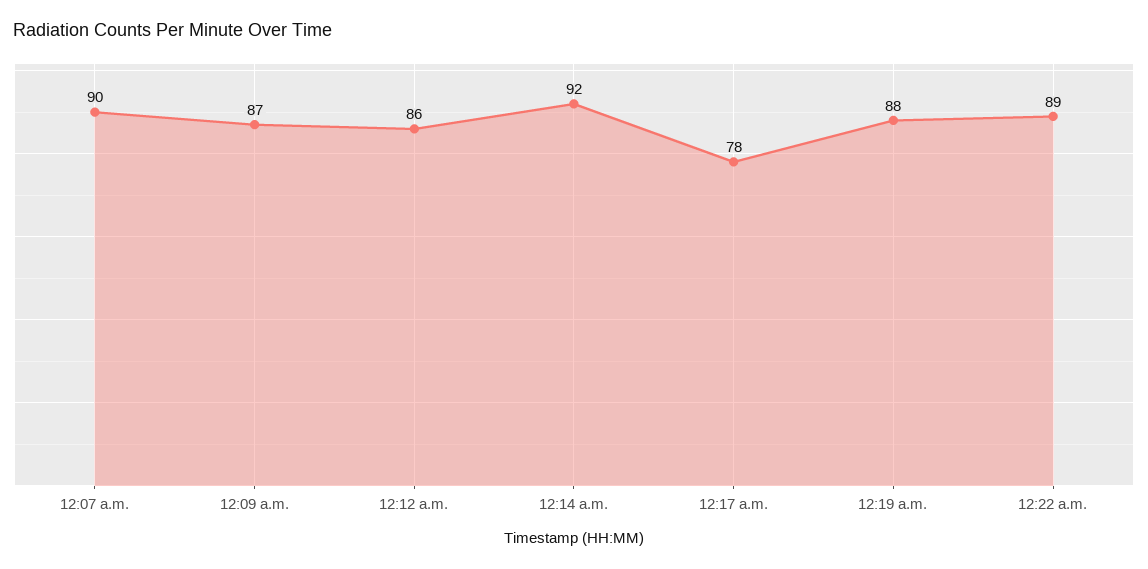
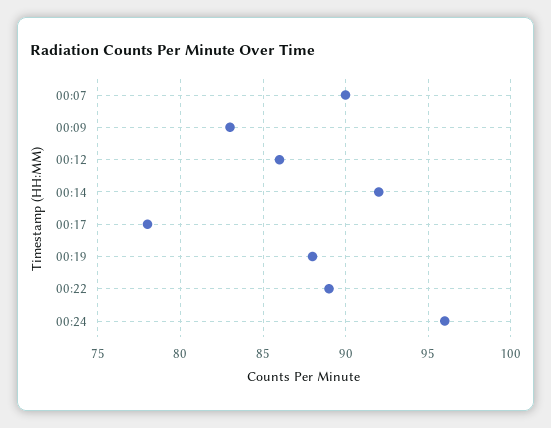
12:09 a.m.: 87 -> 83
00:24: none -> 96

